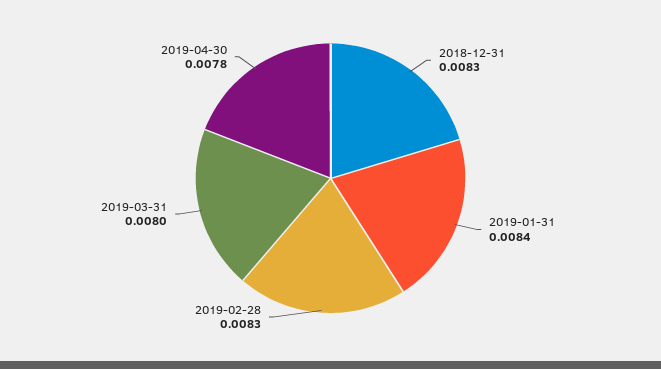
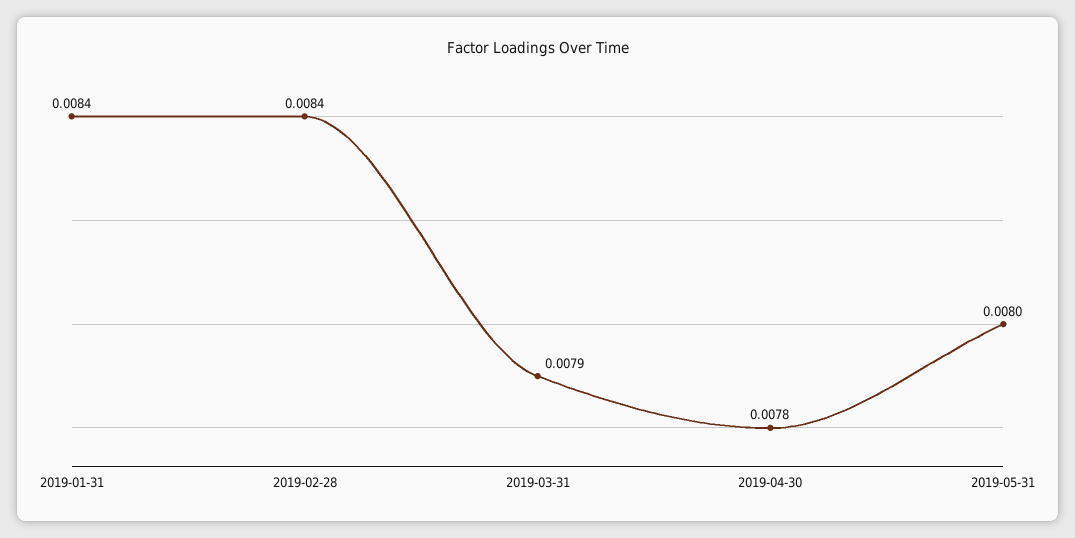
2018-12-31: 0.0083 -> none
2019-02-28: 0.0083 -> 0.0084
2019-03-31: 0.008 -> 0.0079
2019-05-31: none -> 0.008

